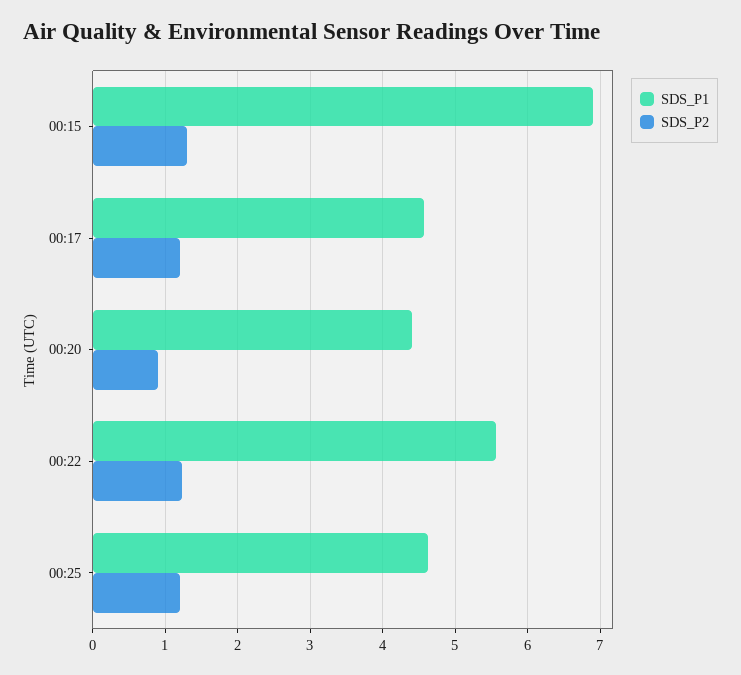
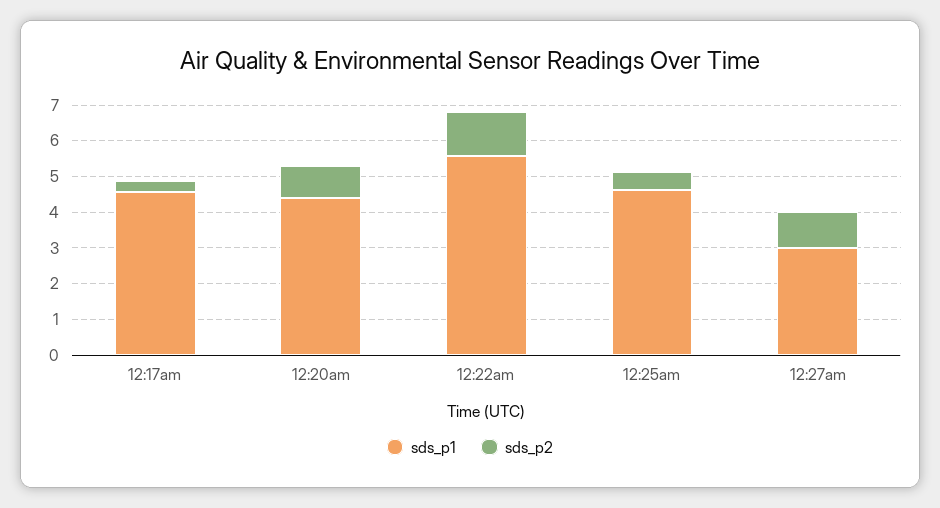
SDS_P1, 00:15: 6.9 -> none
SDS_P2, 00:15: 1.3 -> none
SDS_P2, 00:17: 1.2 -> 0.25
SDS_P2, 00:25: 1.2 -> 0.5
SDS_P1, 12:27am: none -> 3
SDS_P2, 12:27am: none -> 1

